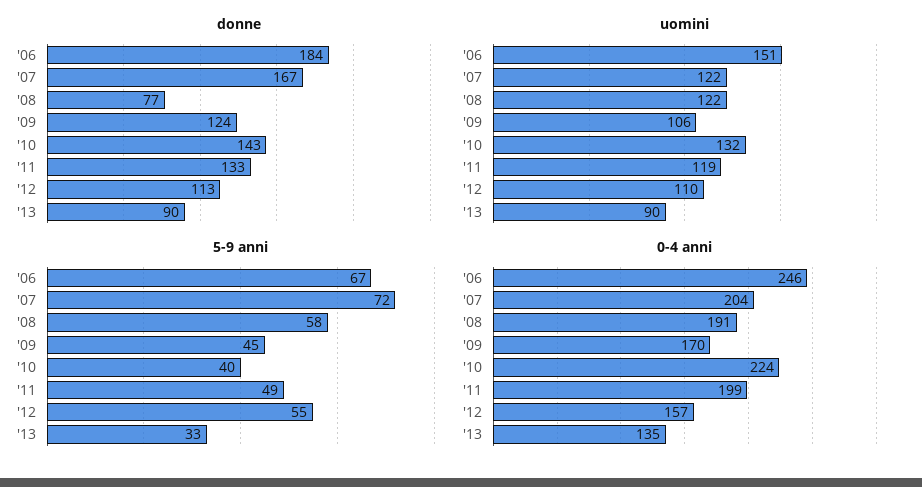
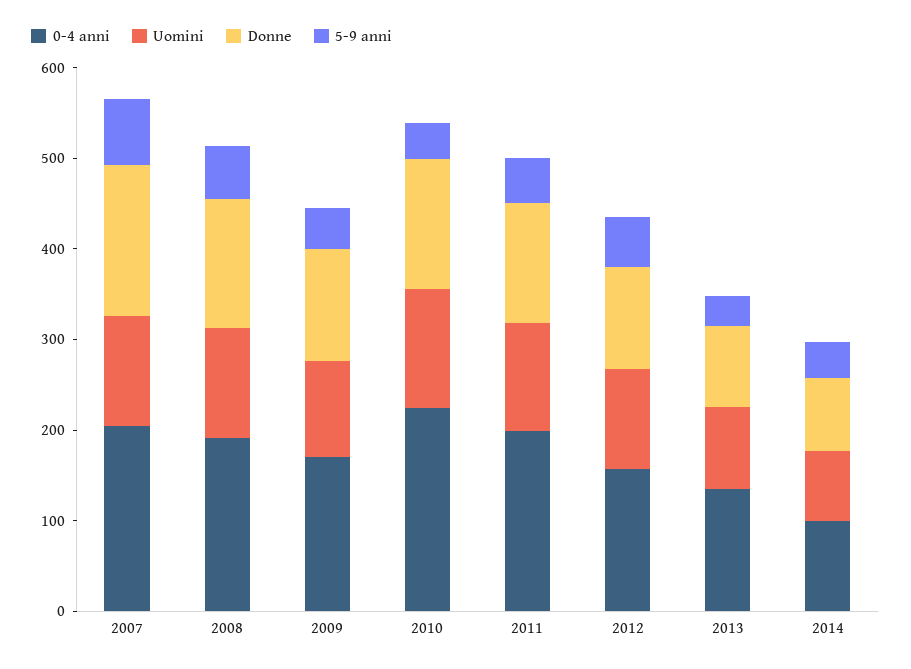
donne, '06: 184 -> none
donne, '08: 77 -> 140
uomini, '06: 151 -> none
5-9 anni, '06: 67 -> none
0-4 anni, '06: 246 -> none
0-4 anni, 2014: none -> 100
uomini, 2014: none -> 80
donne, 2014: none -> 80
5-9 anni, 2014: none -> 40

